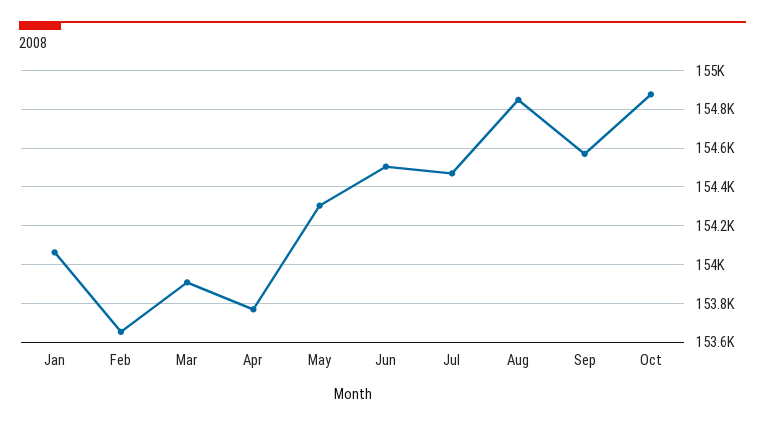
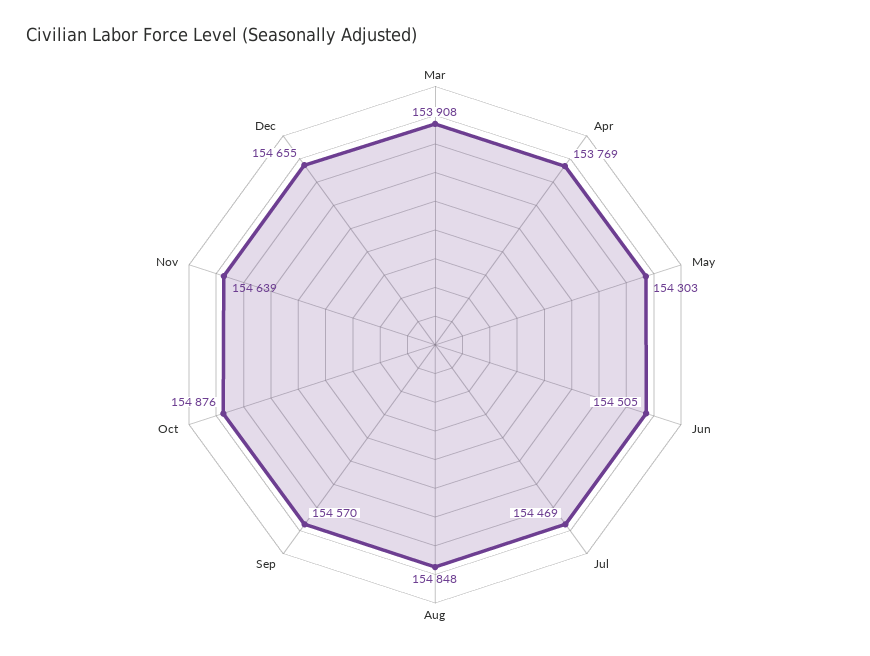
Jan: 154050 -> none
Feb: 153650 -> none
Nov: none -> 154639
Dec: none -> 154655

